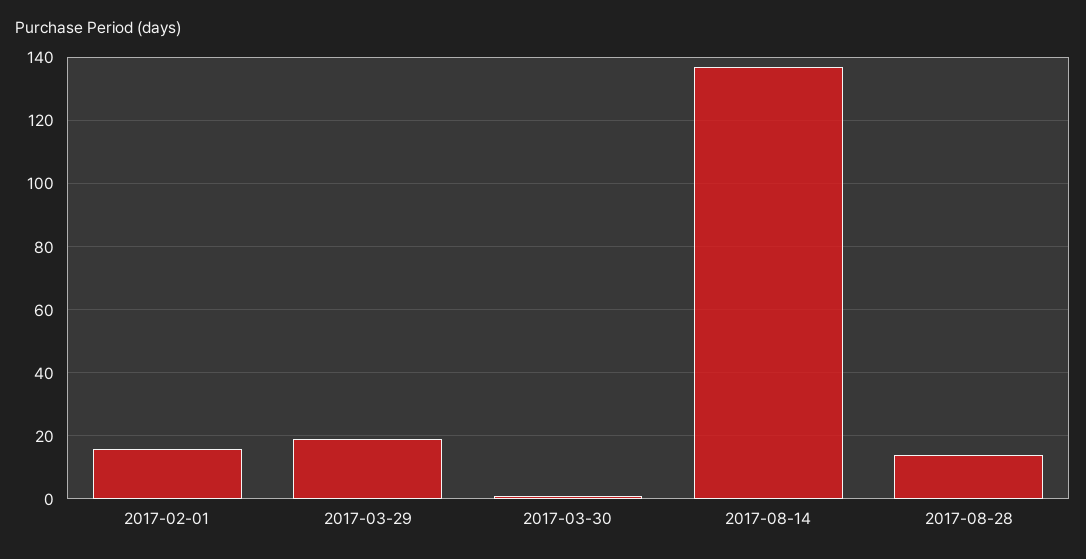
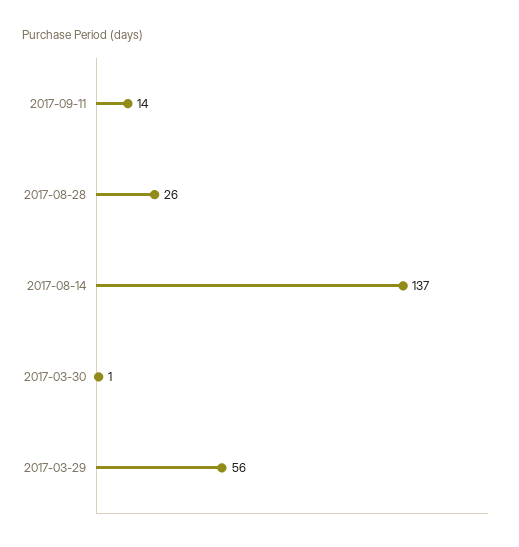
2017-02-01: 15 -> none
2017-03-29: 20 -> 56
2017-08-28: 15 -> 26
2017-09-11: none -> 14

